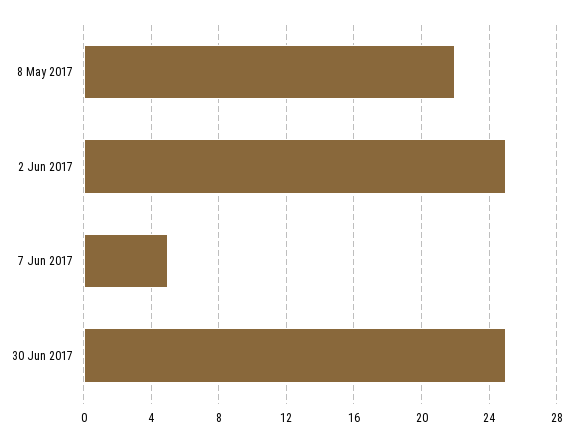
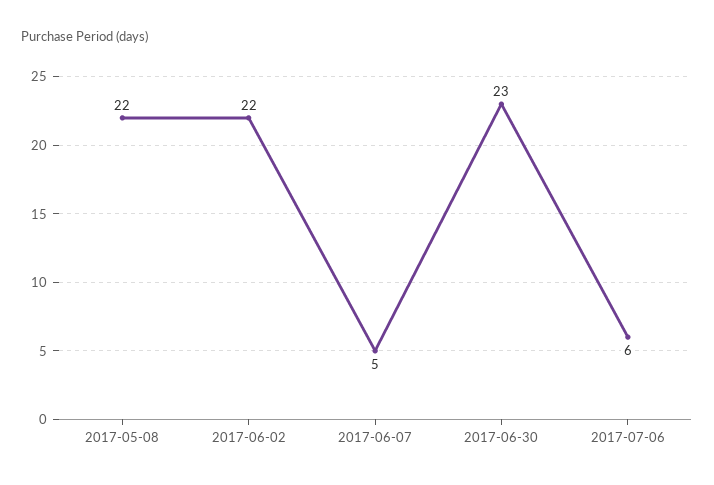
2 Jun 2017: 25 -> 22
30 Jun 2017: 25 -> 23
2017-07-06: none -> 6

